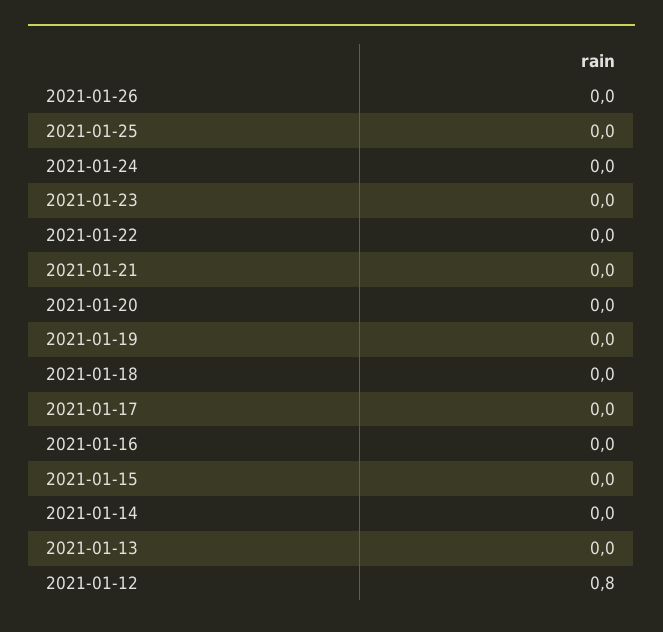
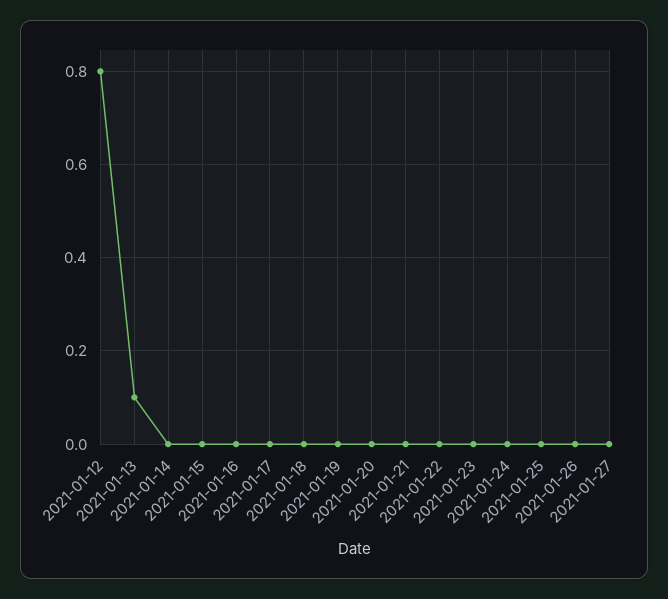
2021-01-13: 0 -> 0.1
2021-01-27: none -> 0

